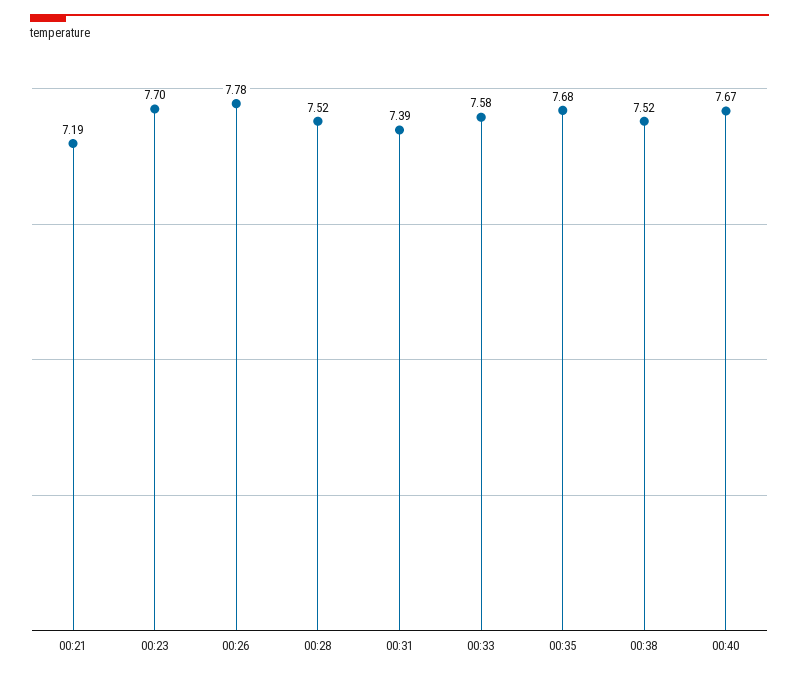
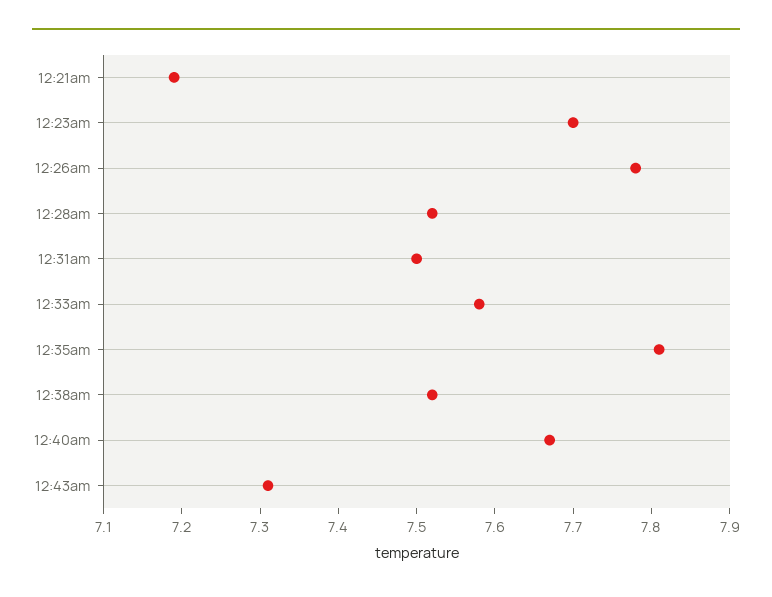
00:31: 7.39 -> 7.5
00:35: 7.68 -> 7.8
12:43am: none -> 7.3

